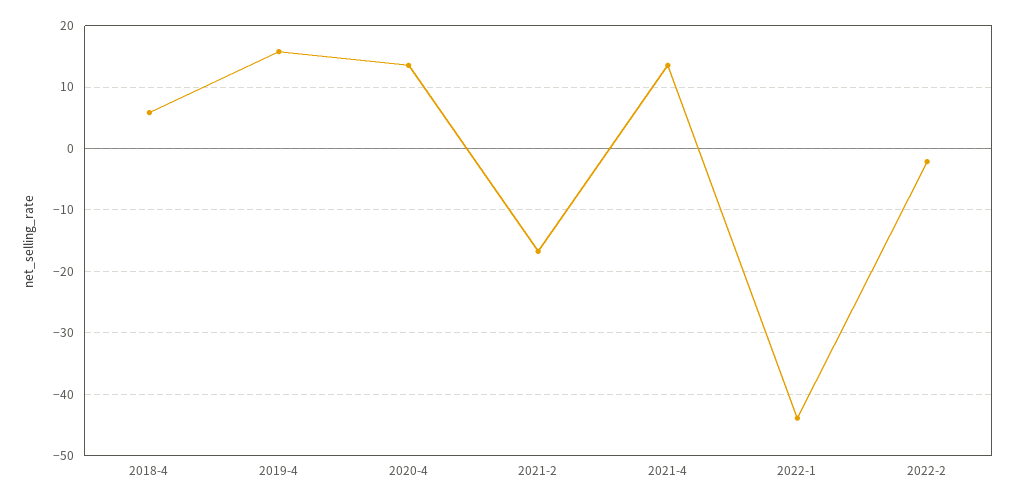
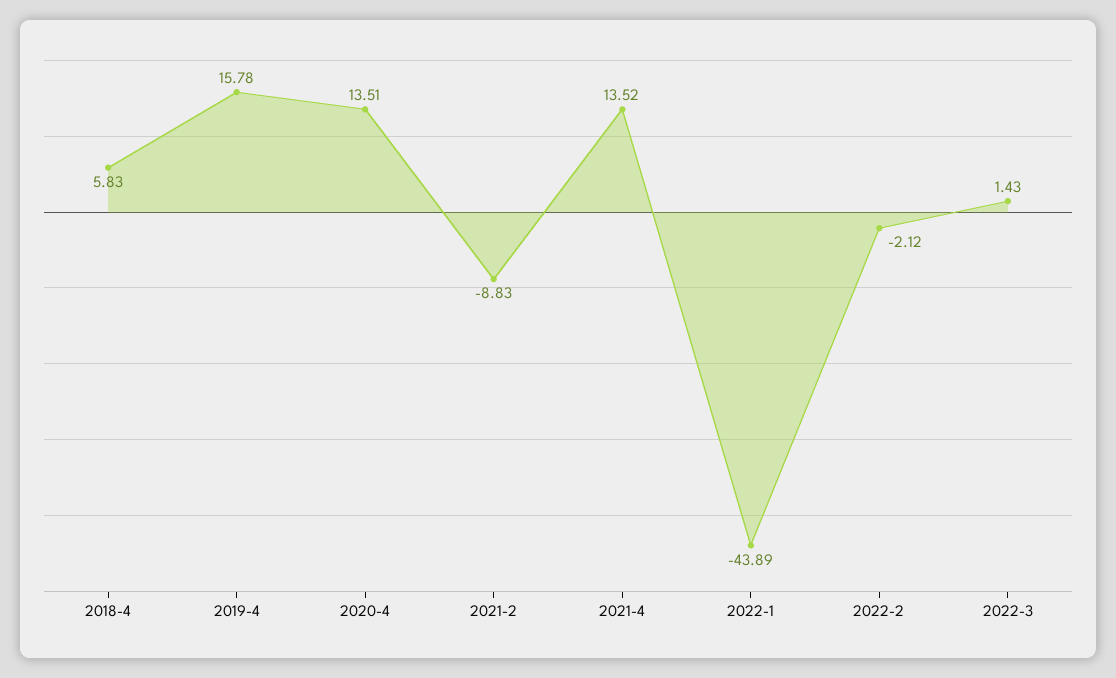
2021-2: -17 -> -8.83
2022-3: none -> 1.43

